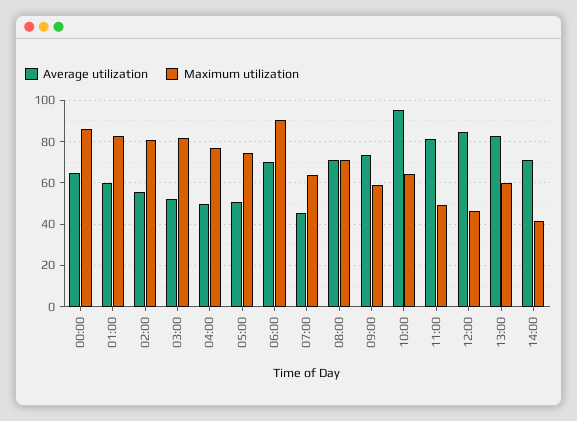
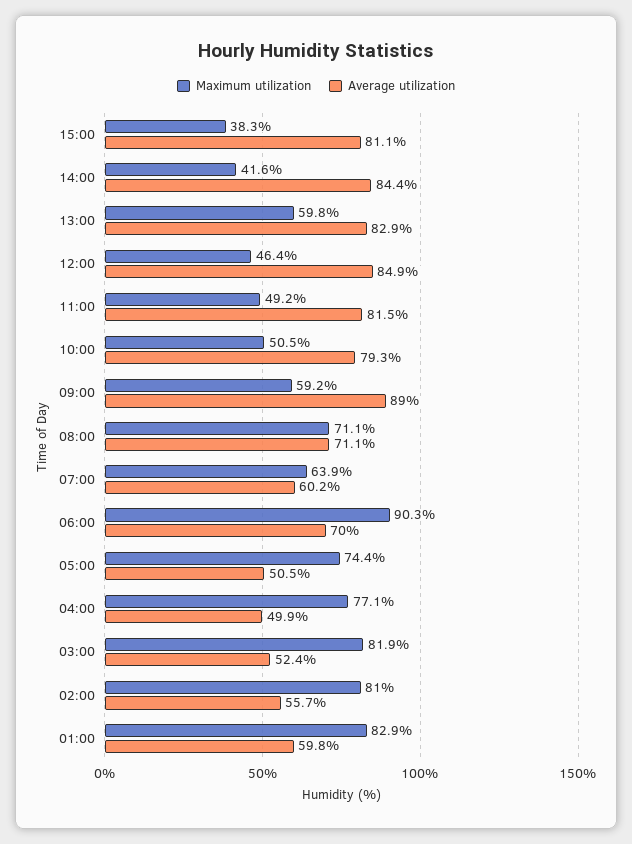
Average utilization, 00:00: 65 -> none
Maximum utilization, 00:00: 85 -> none
Average utilization, 07:00: 45 -> 60.2
Average utilization, 09:00: 75 -> 89
Average utilization, 10:00: 95 -> 79.3
Maximum utilization, 10:00: 65 -> 50.5
Average utilization, 14:00: 70 -> 84.4
Maximum utilization, 15:00: none -> 38.3
Average utilization, 15:00: none -> 81.1

